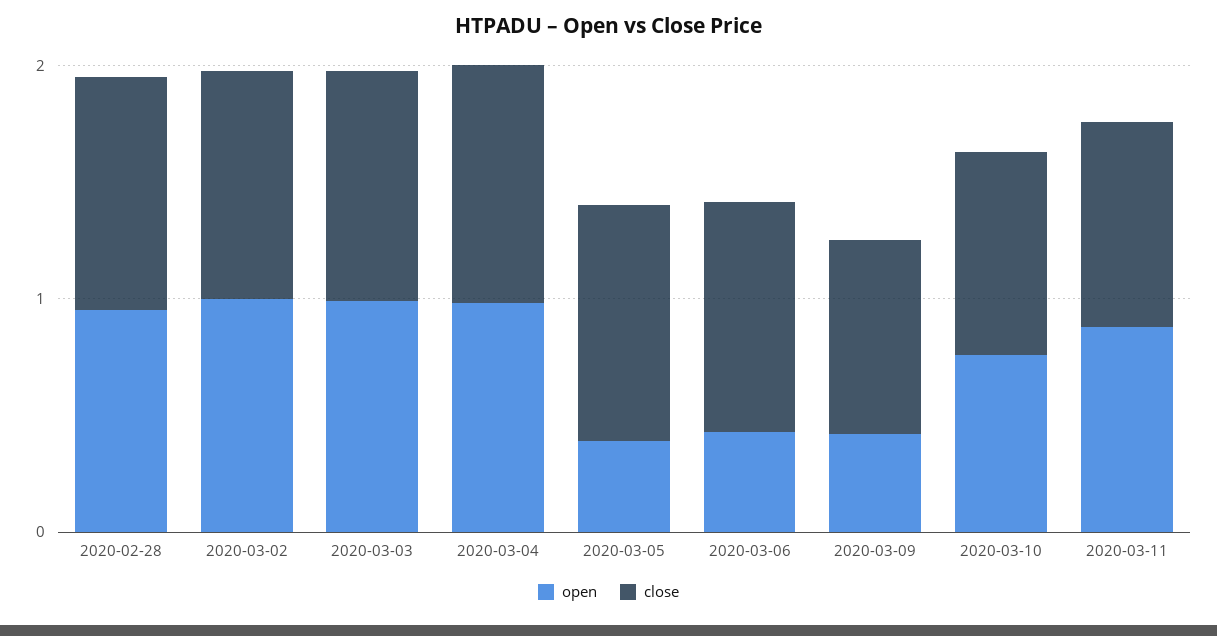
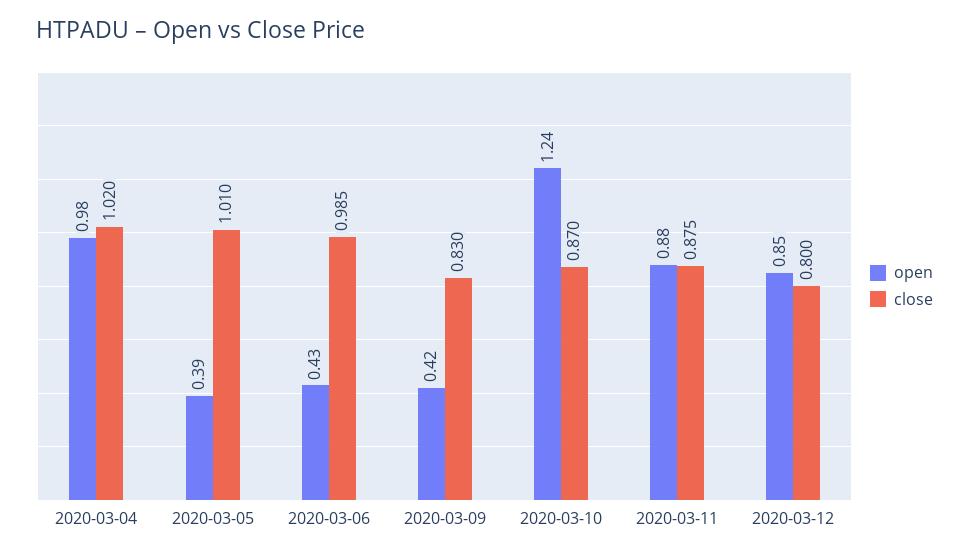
open, 2020-02-28: 1 -> none
close, 2020-02-28: 1 -> none
open, 2020-03-02: 1 -> none
close, 2020-03-02: 1 -> none
open, 2020-03-03: 1 -> none
close, 2020-03-03: 1 -> none
open, 2020-03-10: 0.8 -> 1.24
open, 2020-03-12: none -> 0.85
close, 2020-03-12: none -> 0.8

